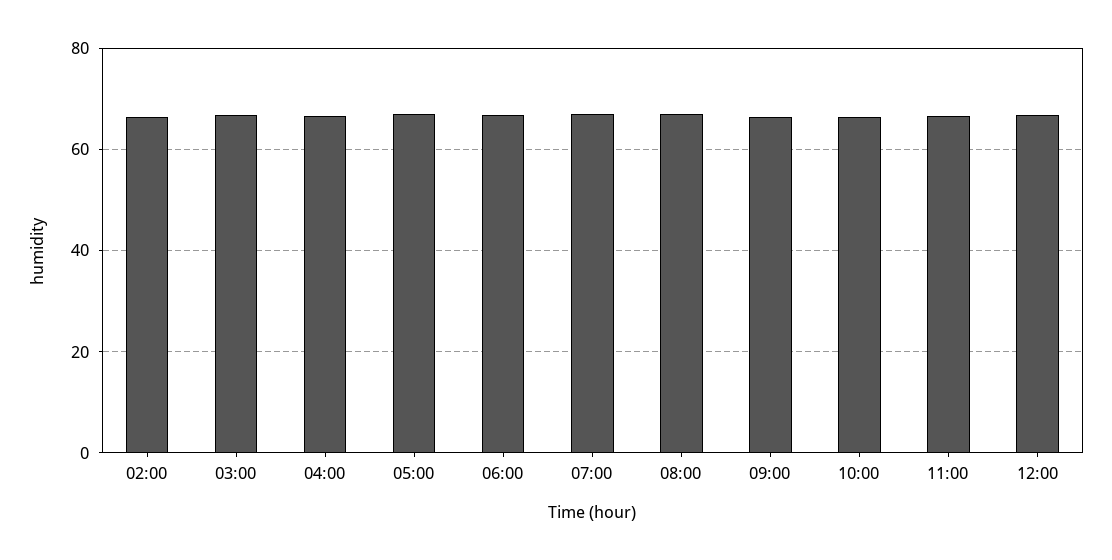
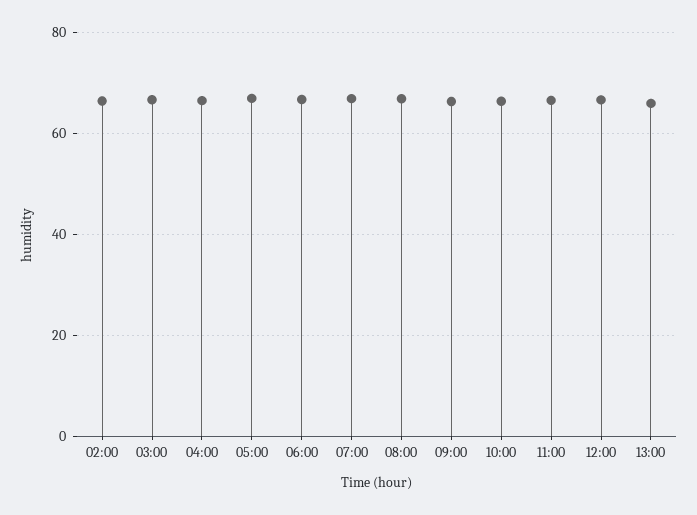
13:00: none -> 66

